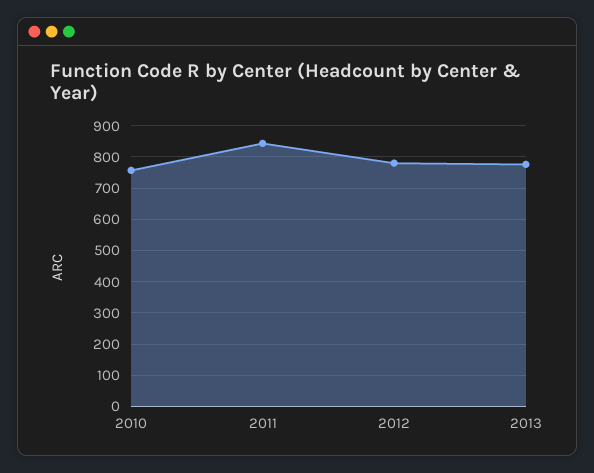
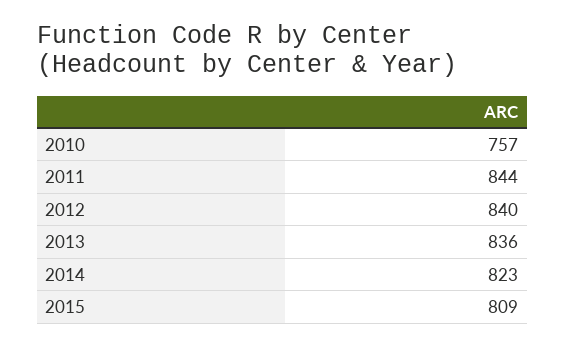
2012: 780 -> 840
2013: 780 -> 836
2014: none -> 823
2015: none -> 809

